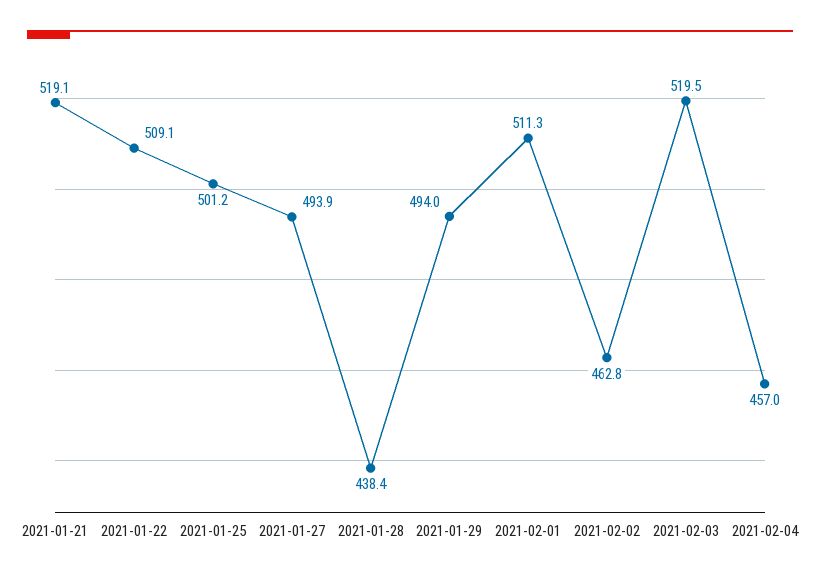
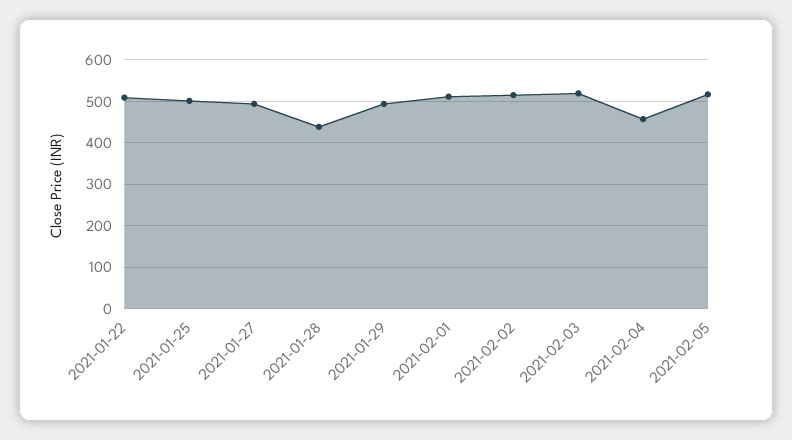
2021-01-21: 519.1 -> none
2021-02-02: 462.8 -> 520
2021-02-05: none -> 520

